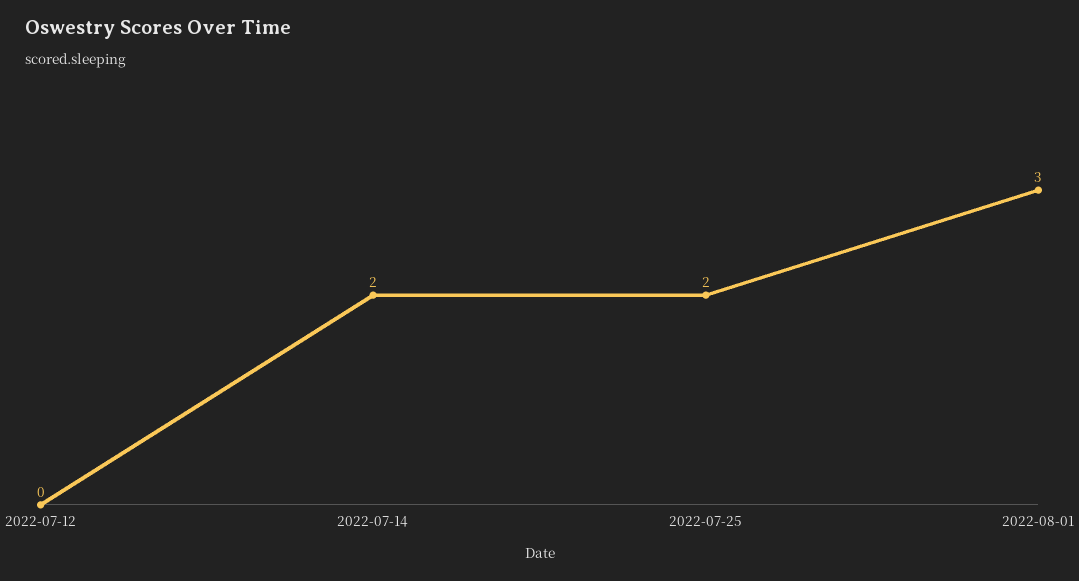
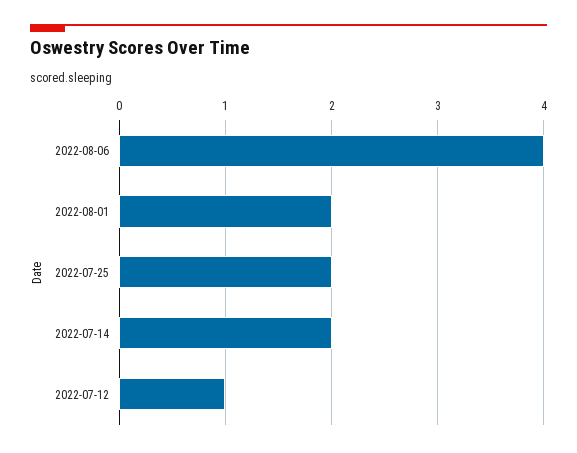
2022-07-12: 0 -> 1
2022-08-01: 3 -> 2
2022-08-06: none -> 4

